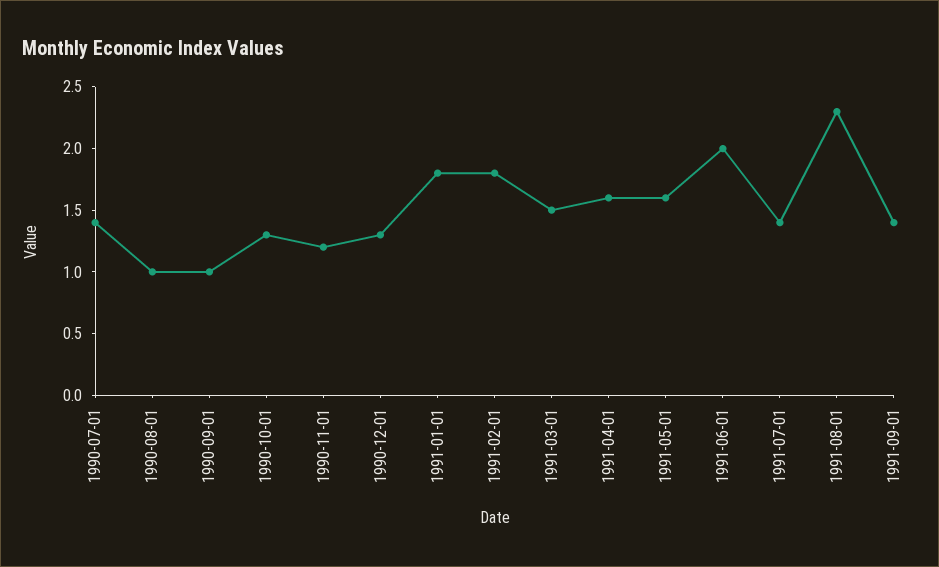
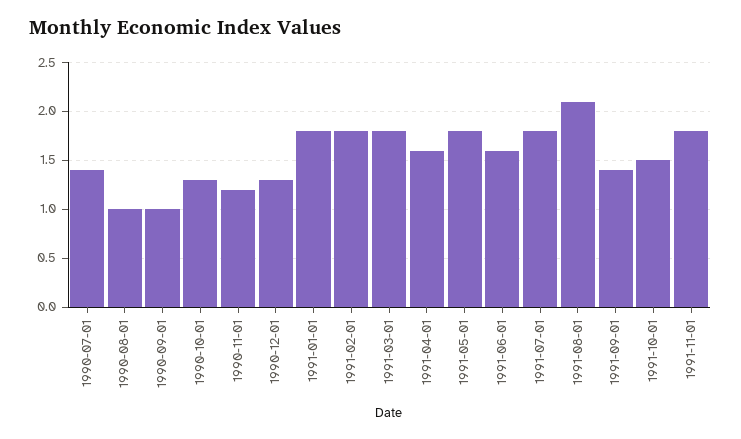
1991-03-01: 1.5 -> 1.8
1991-05-01: 1.6 -> 1.8
1991-06-01: 2 -> 1.6
1991-07-01: 1.4 -> 1.8
1991-08-01: 2.3 -> 2.1
1991-10-01: none -> 1.5
1991-11-01: none -> 1.8

